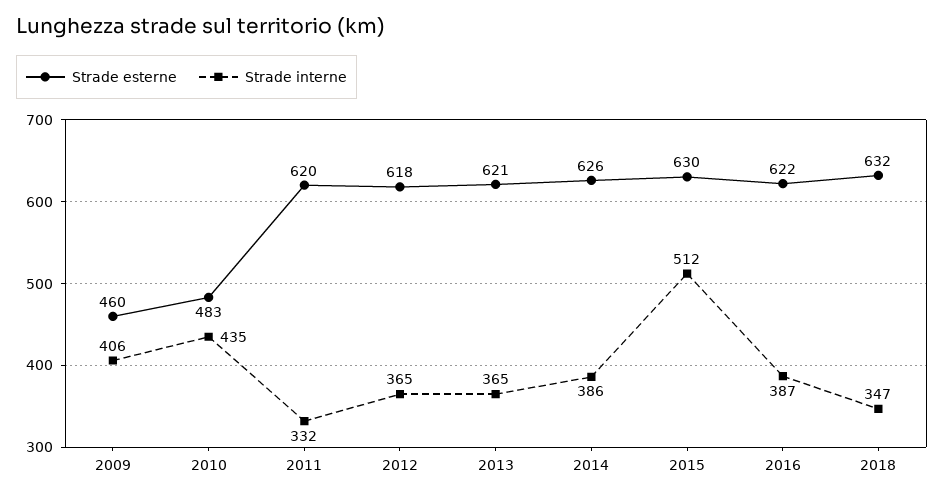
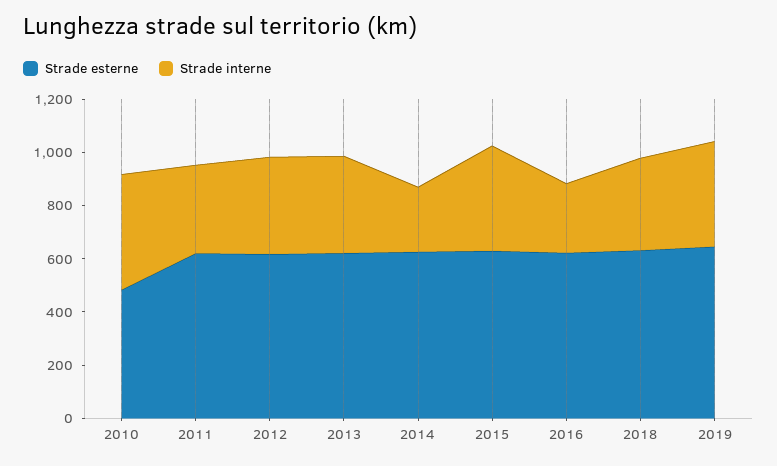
Strade esterne, 2009: 460 -> none
Strade interne, 2009: 406 -> none
Strade interne, 2014: 386 -> 250
Strade interne, 2015: 512 -> 400
Strade interne, 2016: 387 -> 250
Strade esterne, 2019: none -> 650
Strade interne, 2019: none -> 400

